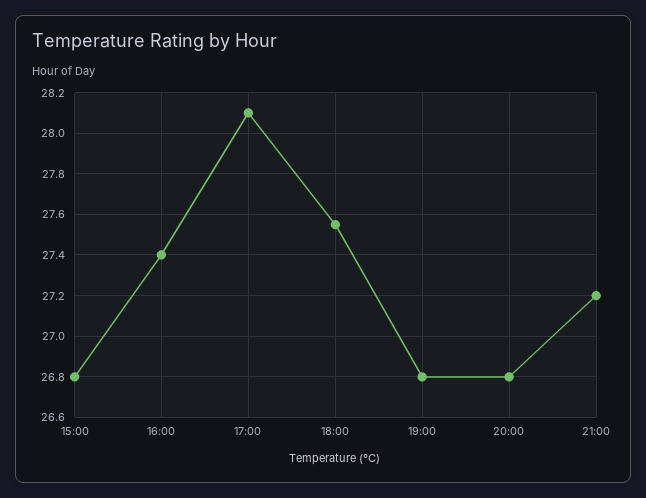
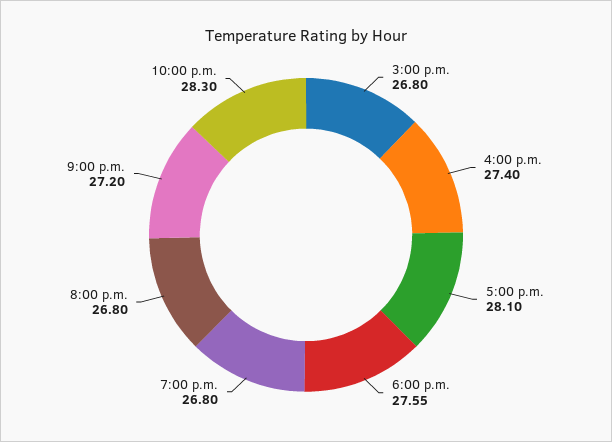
10:00 p.m.: none -> 28.3

